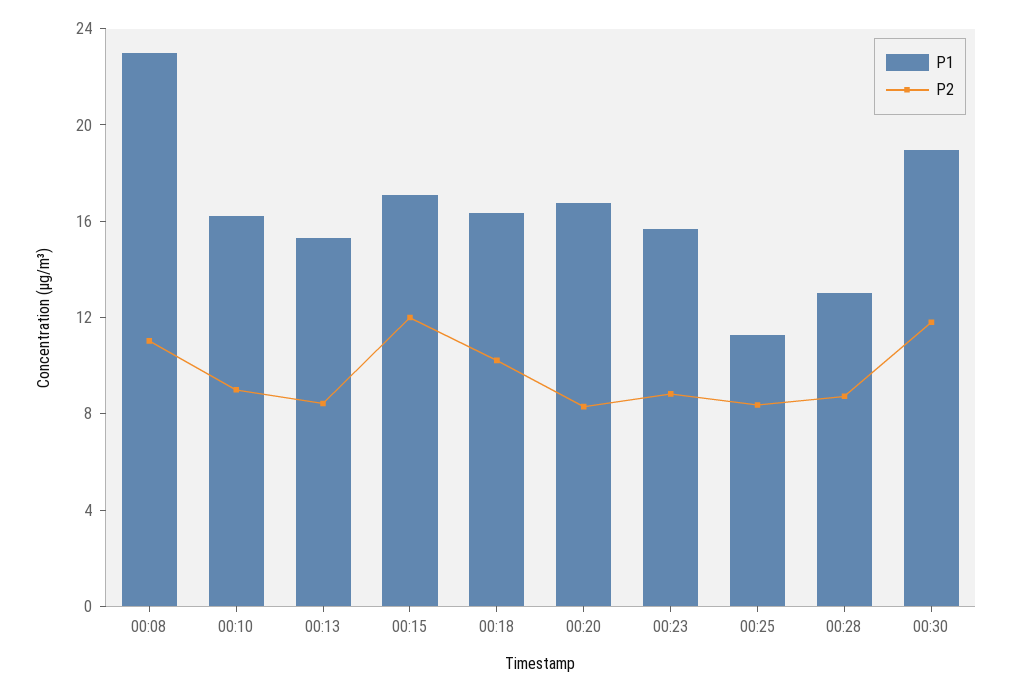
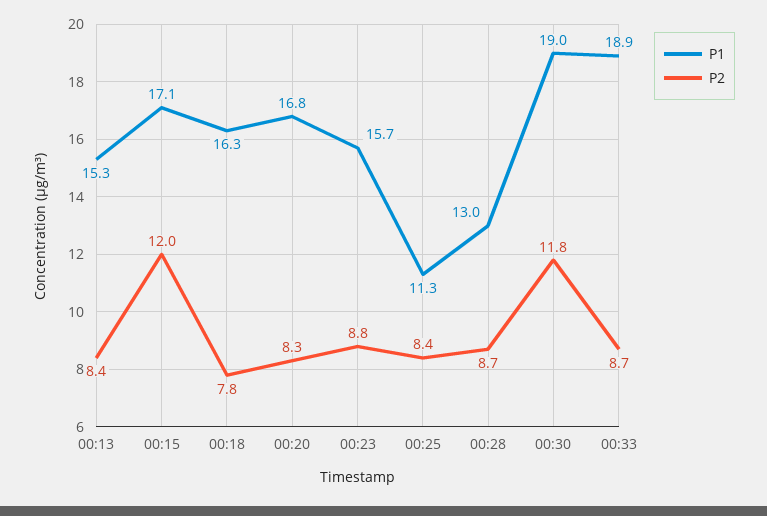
P1, 00:08: 23 -> none
P2, 00:08: 11 -> none
P1, 00:10: 16 -> none
P2, 00:10: 9 -> none
P2, 00:18: 10 -> 7.8
P1, 00:33: none -> 18.9
P2, 00:33: none -> 8.7

